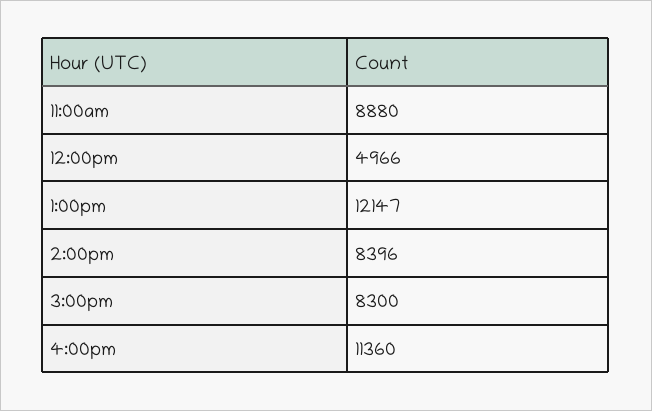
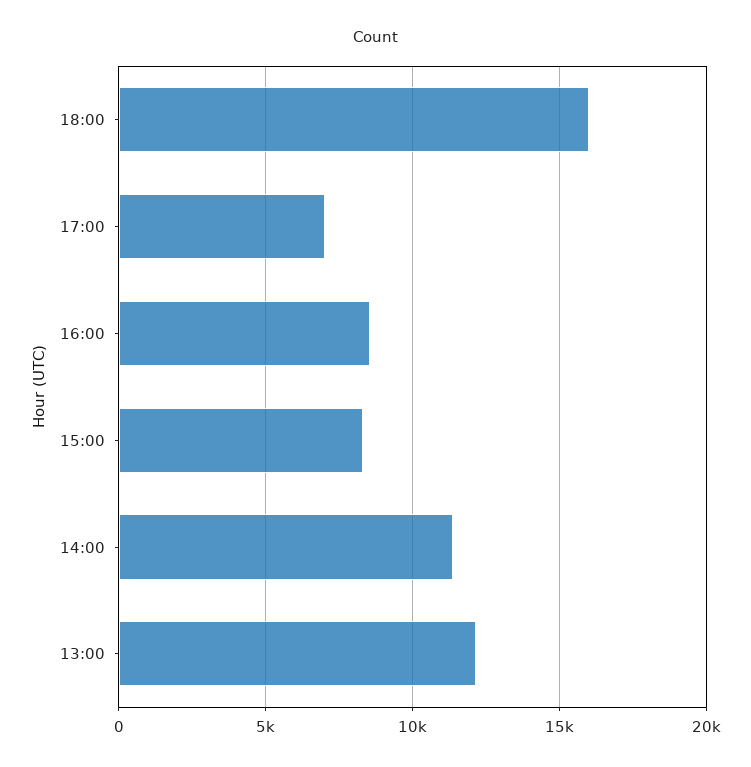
11:00am: 8880 -> none
12:00pm: 4966 -> none
2:00pm: 8396 -> 11500
4:00pm: 11360 -> 8500
18:00: none -> 16000
17:00: none -> 7000

